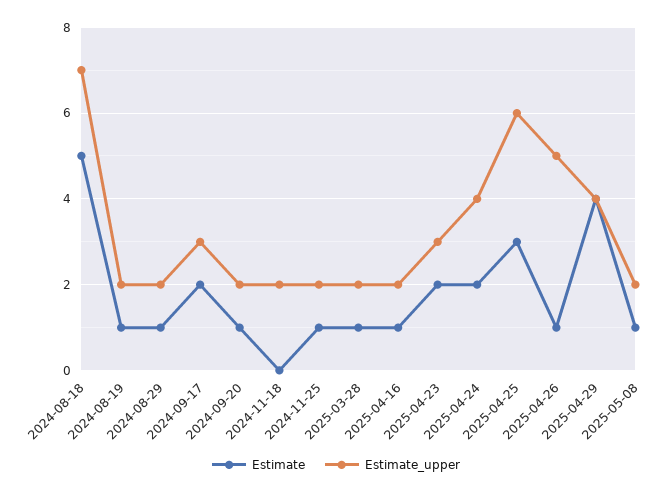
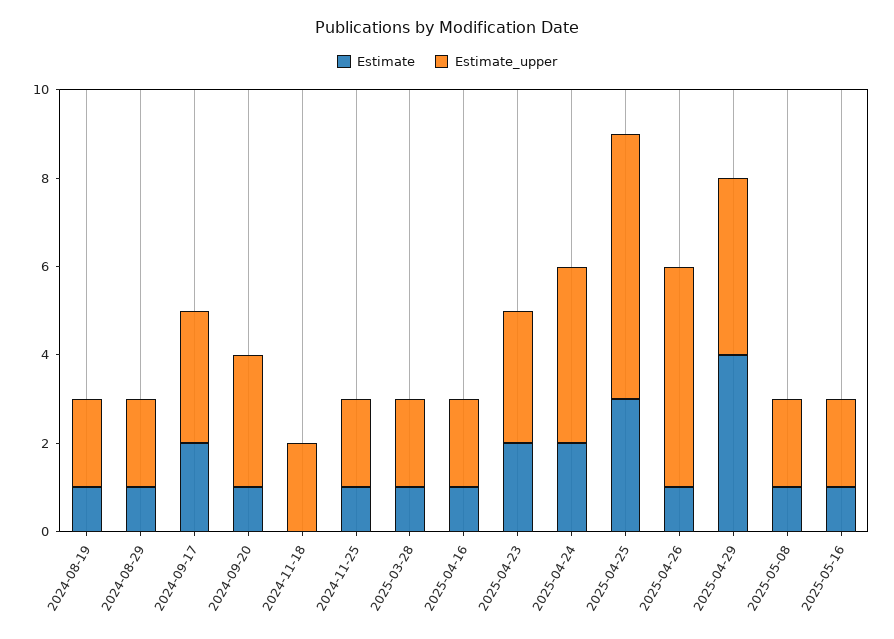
Estimate, 2024-08-18: 5 -> none
Estimate_upper, 2024-08-18: 7 -> none
Estimate_upper, 2024-09-20: 2 -> 3
Estimate, 2025-05-16: none -> 1
Estimate_upper, 2025-05-16: none -> 2

